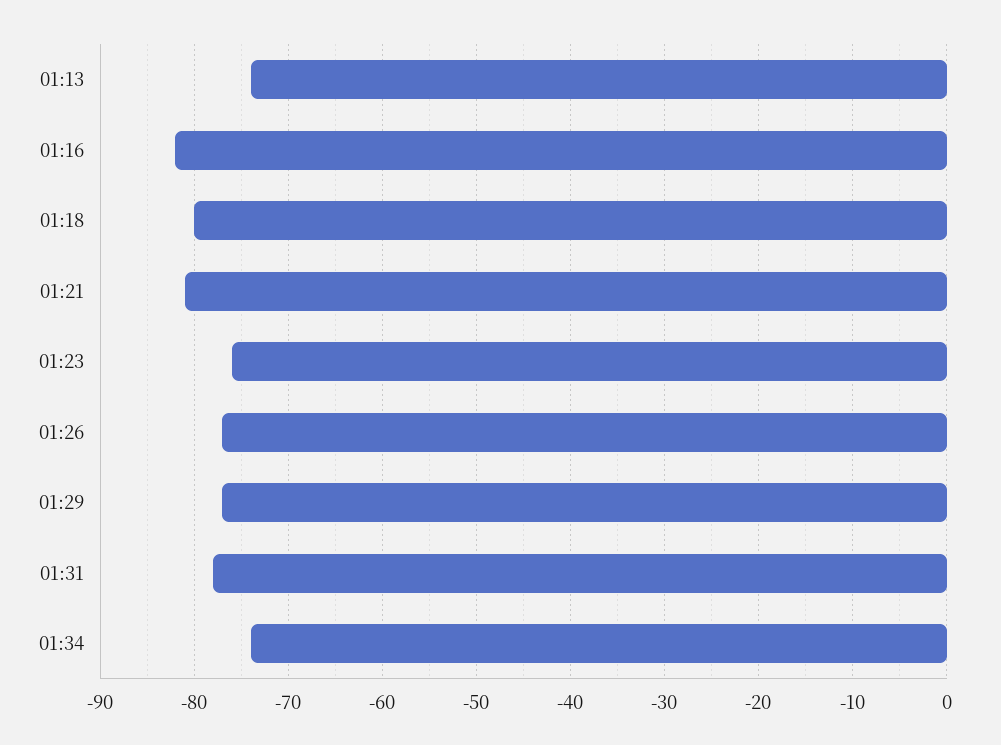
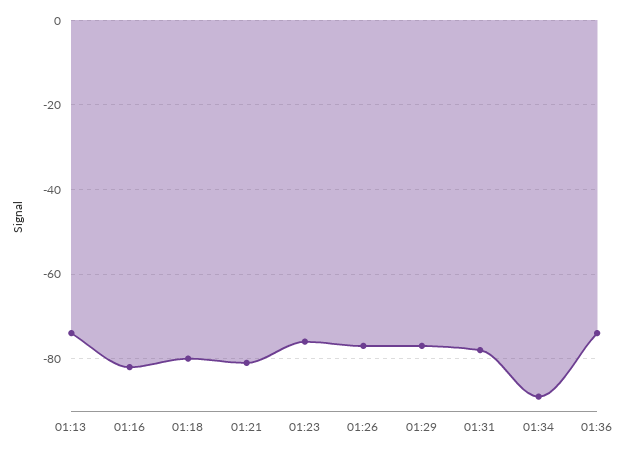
01:34: -74 -> -90
01:36: none -> -75

